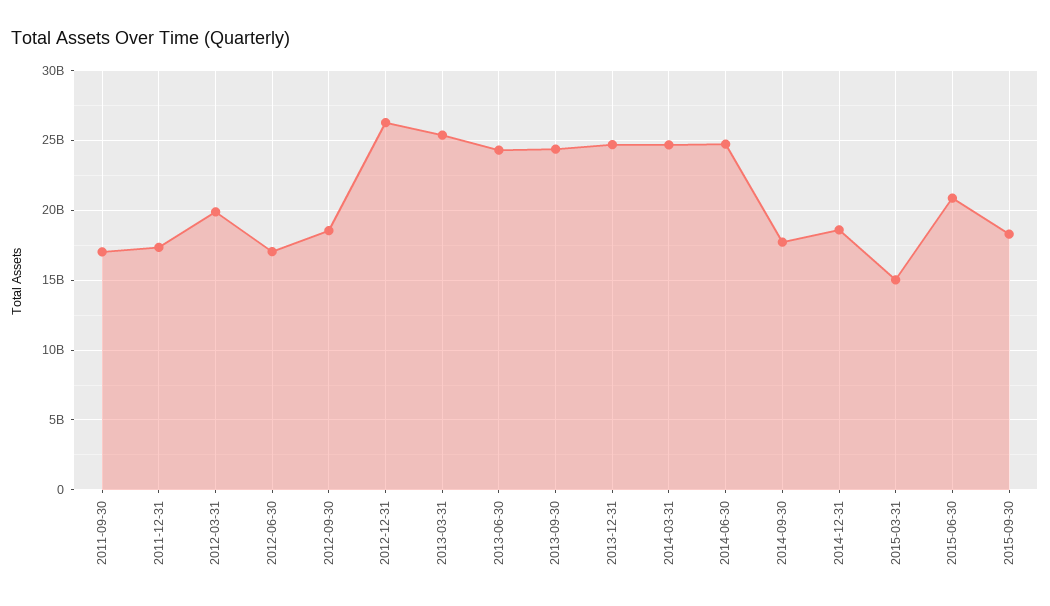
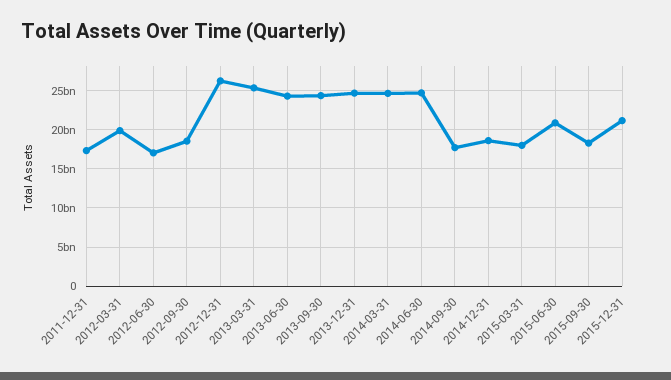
2011-09-30: 17000000000 -> none
2015-03-31: 15000000000 -> 18000000000
2015-12-31: none -> 21000000000

